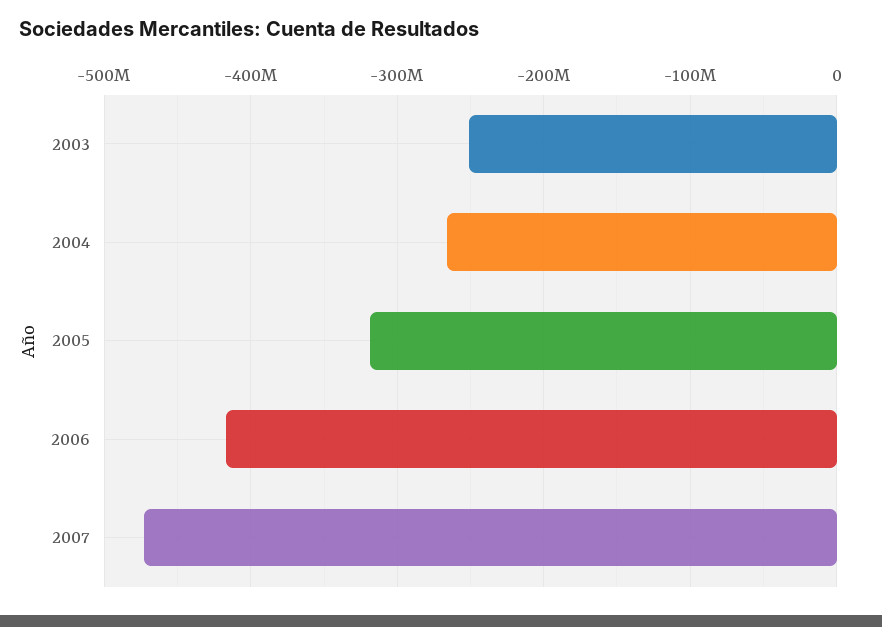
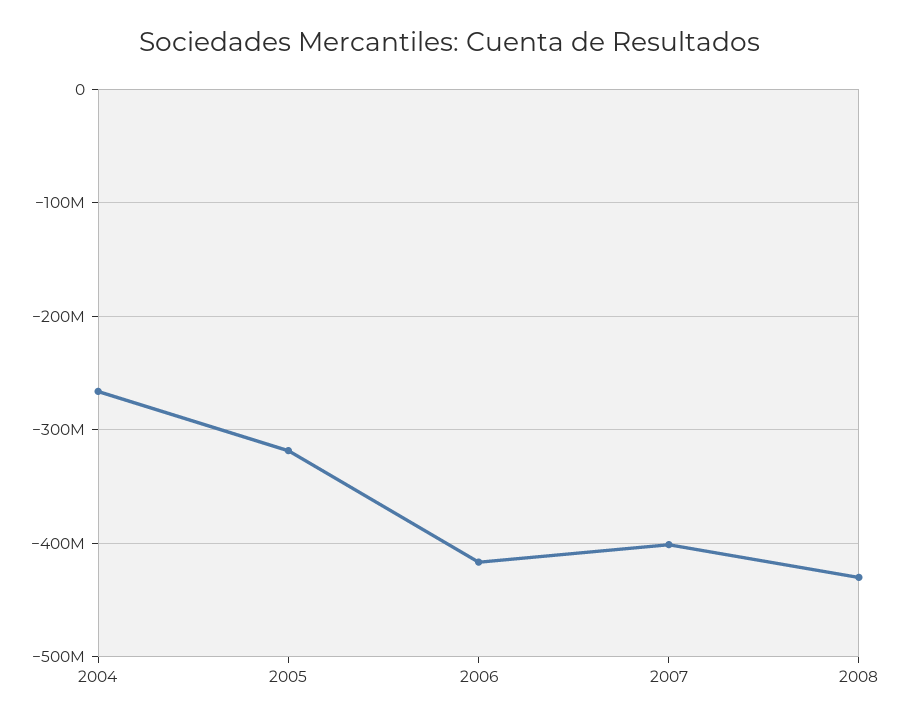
2003: -250000000 -> none
2007: -470000000 -> -400000000
2008: none -> -430000000

